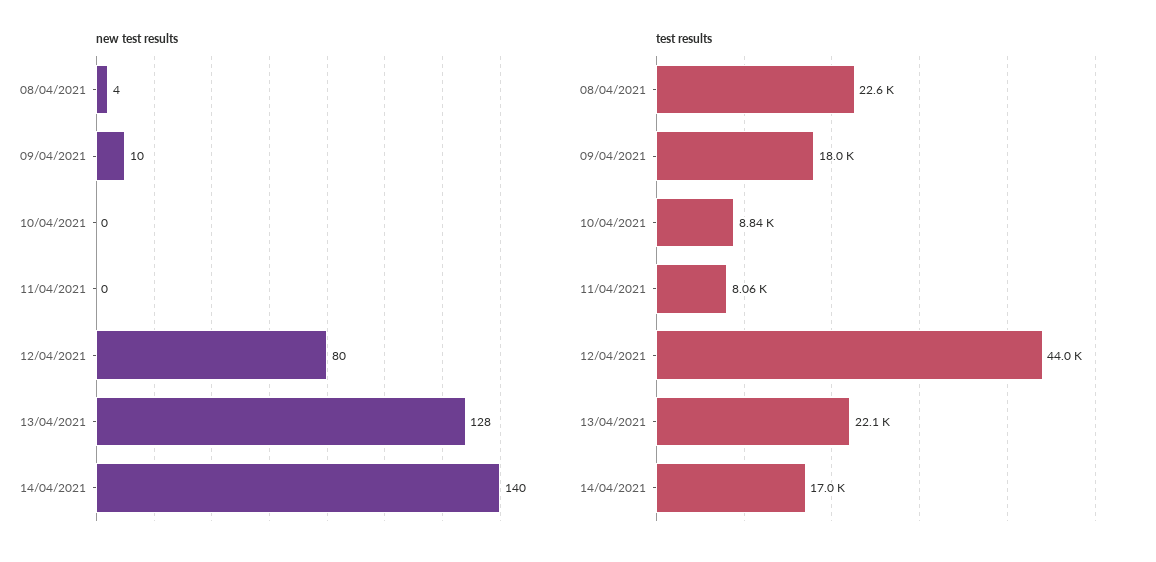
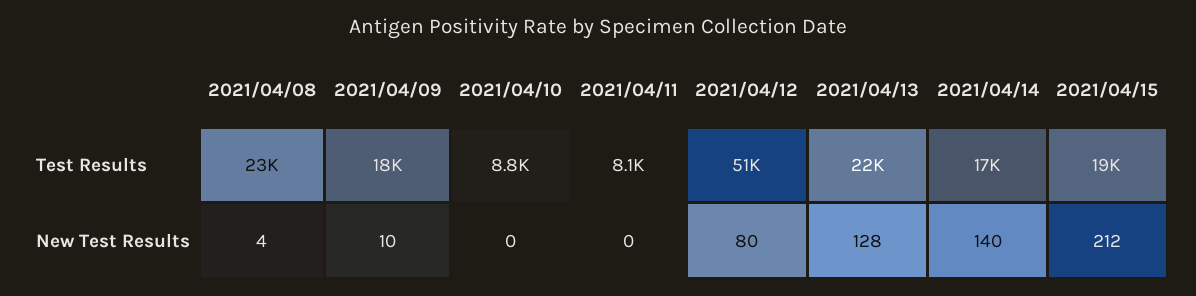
test results, 12/04/2021: 44000 -> 51000
test results, 2021/04/15: none -> 19000
new test results, 2021/04/15: none -> 212

